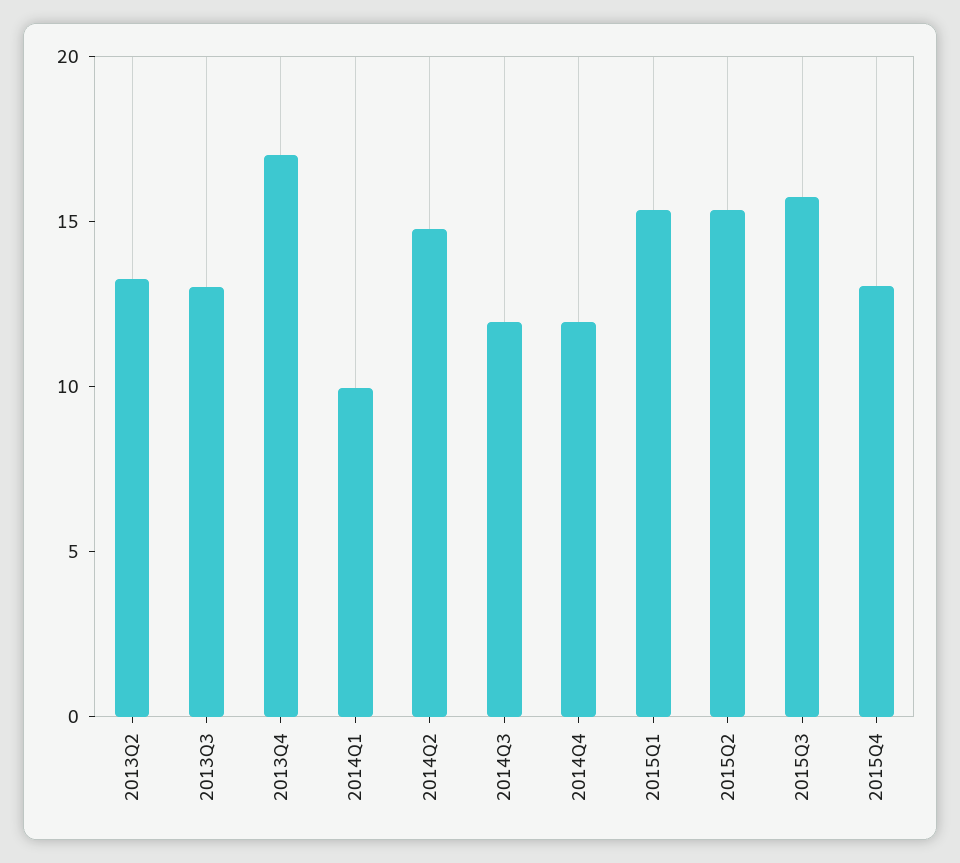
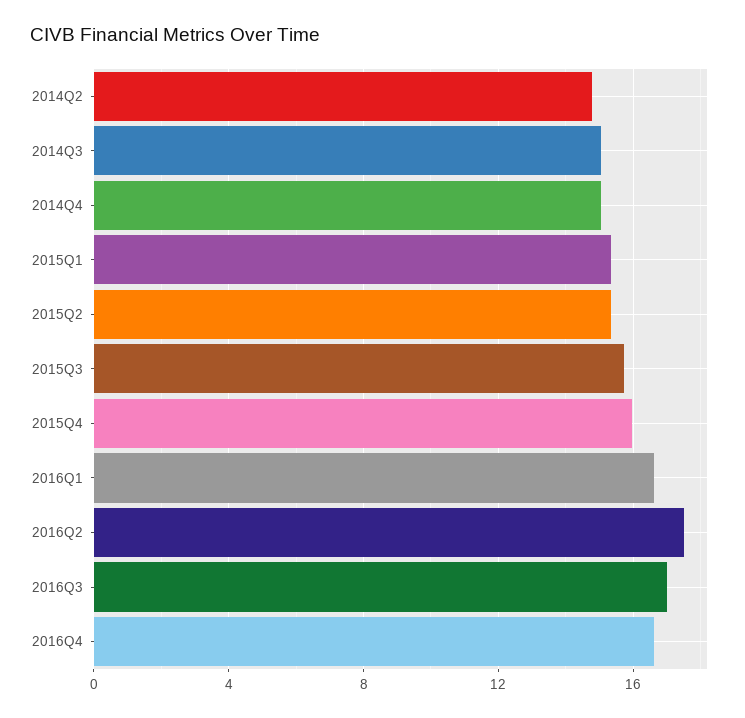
2013Q2: 13 -> none
2013Q3: 13 -> none
2013Q4: 17 -> none
2014Q1: 10 -> none
2014Q3: 12 -> 15
2014Q4: 12 -> 15
2015Q4: 13 -> 16
2016Q1: none -> 16.5
2016Q2: none -> 17.5
2016Q3: none -> 17
2016Q4: none -> 16.5

